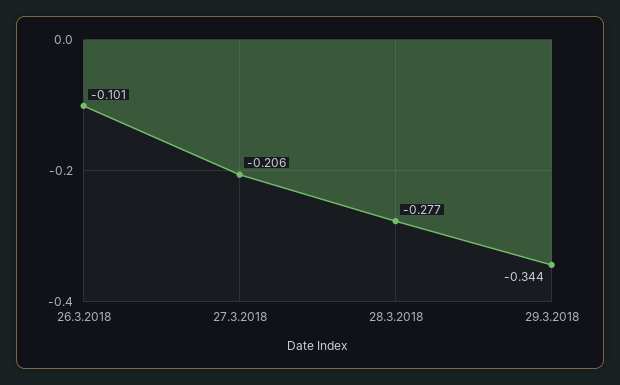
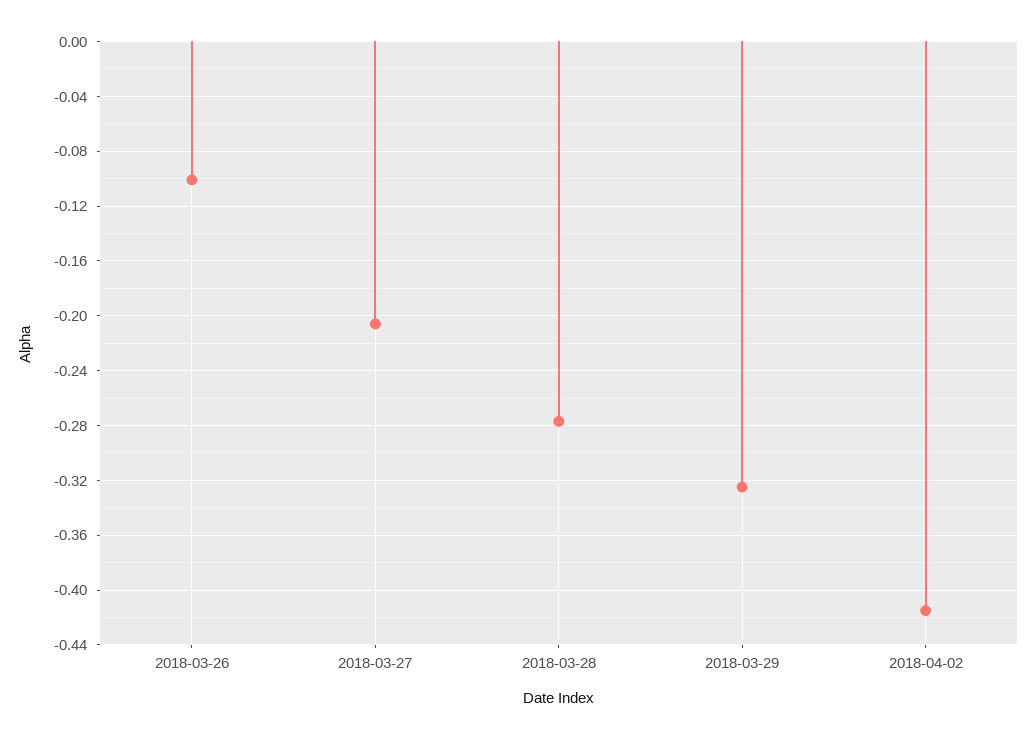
29.3.2018: -0.344 -> -0.325
2018-04-02: none -> -0.415

